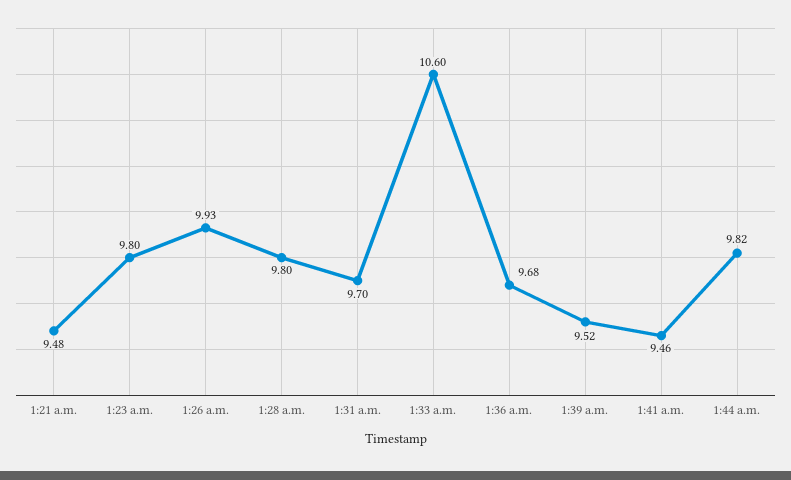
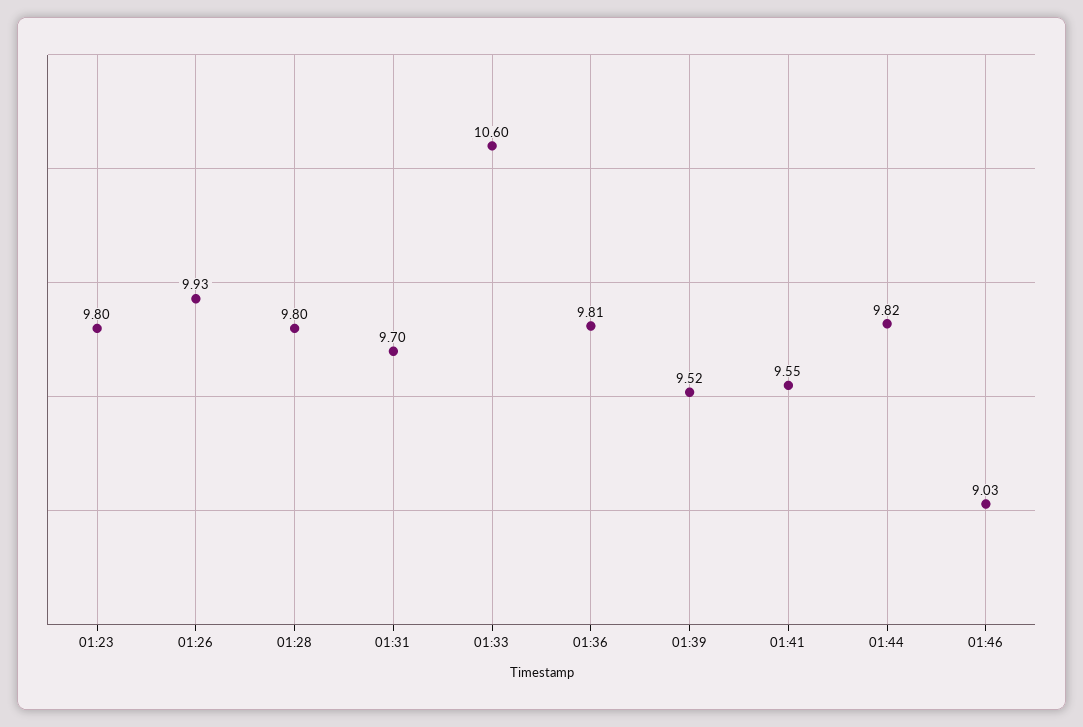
1:21 a.m.: 9.48 -> none
1:36 a.m.: 9.68 -> 9.81
1:41 a.m.: 9.46 -> 9.55
01:46: none -> 9.03

